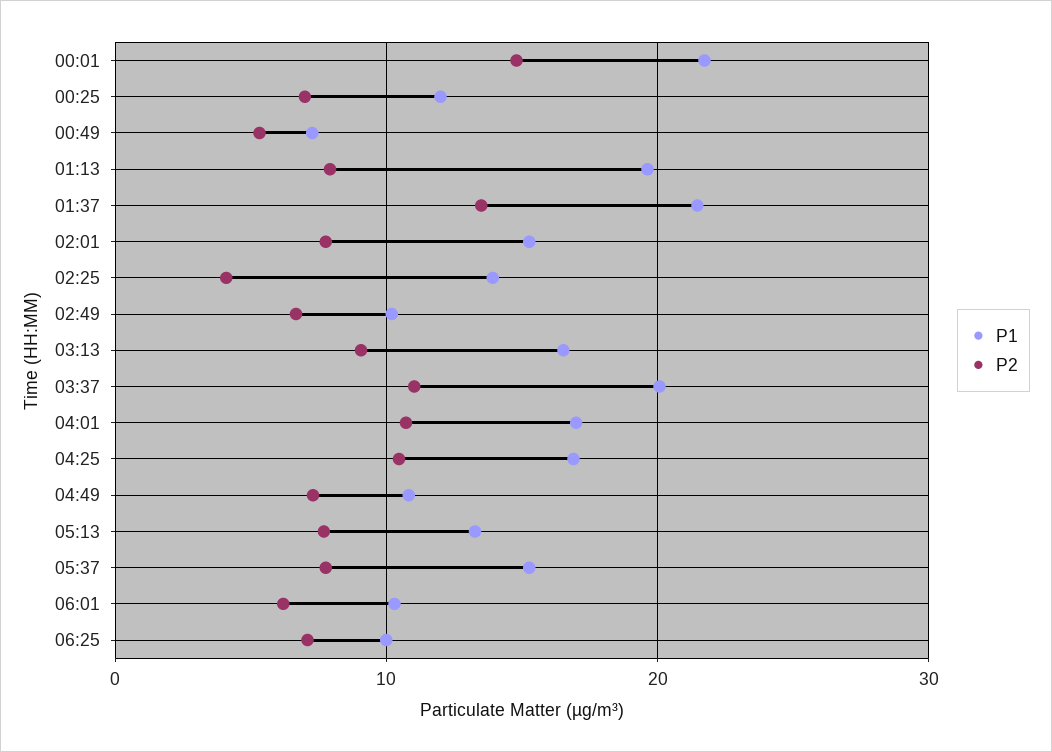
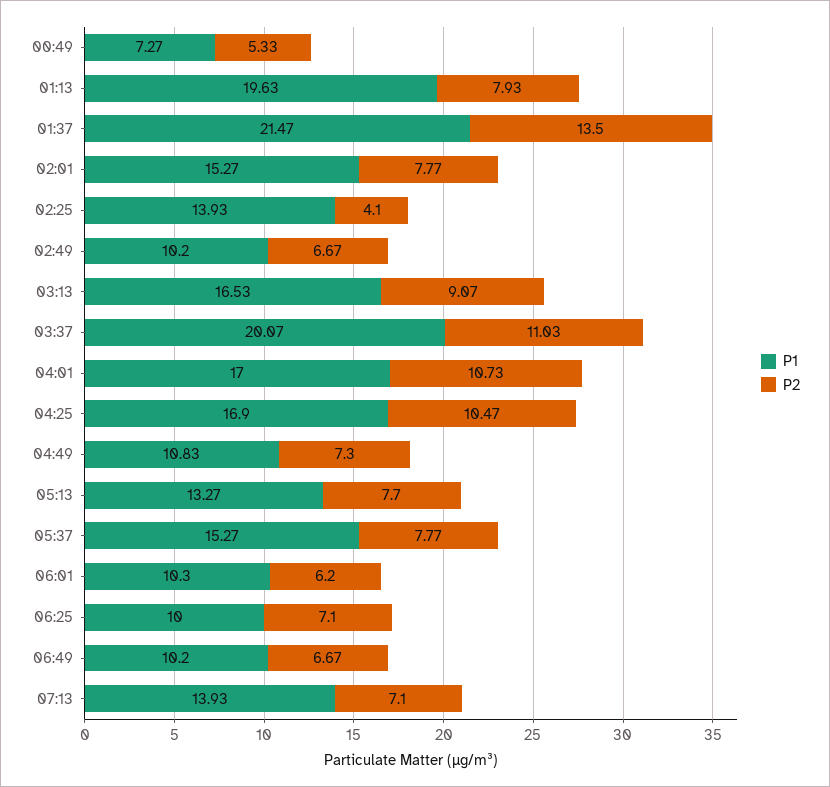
P1, 00:01: 22 -> none
P2, 00:01: 15 -> none
P1, 00:25: 12 -> none
P2, 00:25: 7 -> none
P1, 06:49: none -> 10.2
P2, 06:49: none -> 6.67
P1, 07:13: none -> 13.93
P2, 07:13: none -> 7.1

